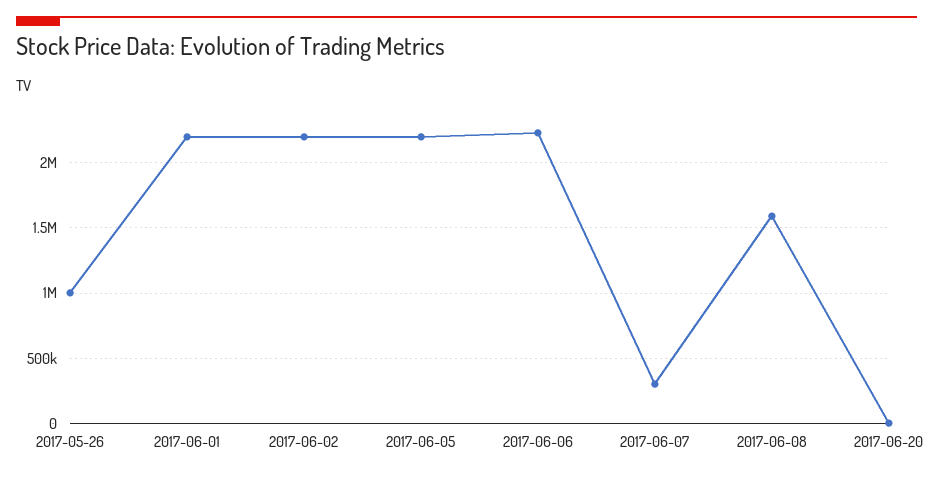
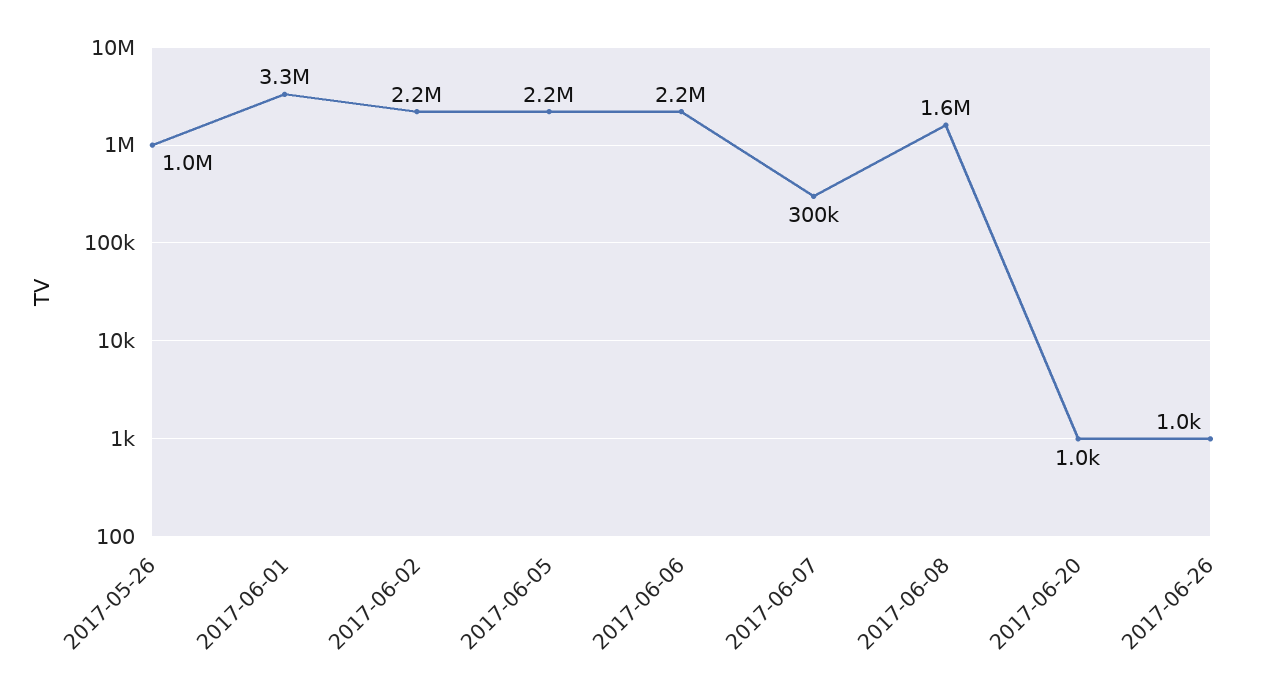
2017-06-01: 2200000 -> 3300000
2017-06-26: none -> 1000

